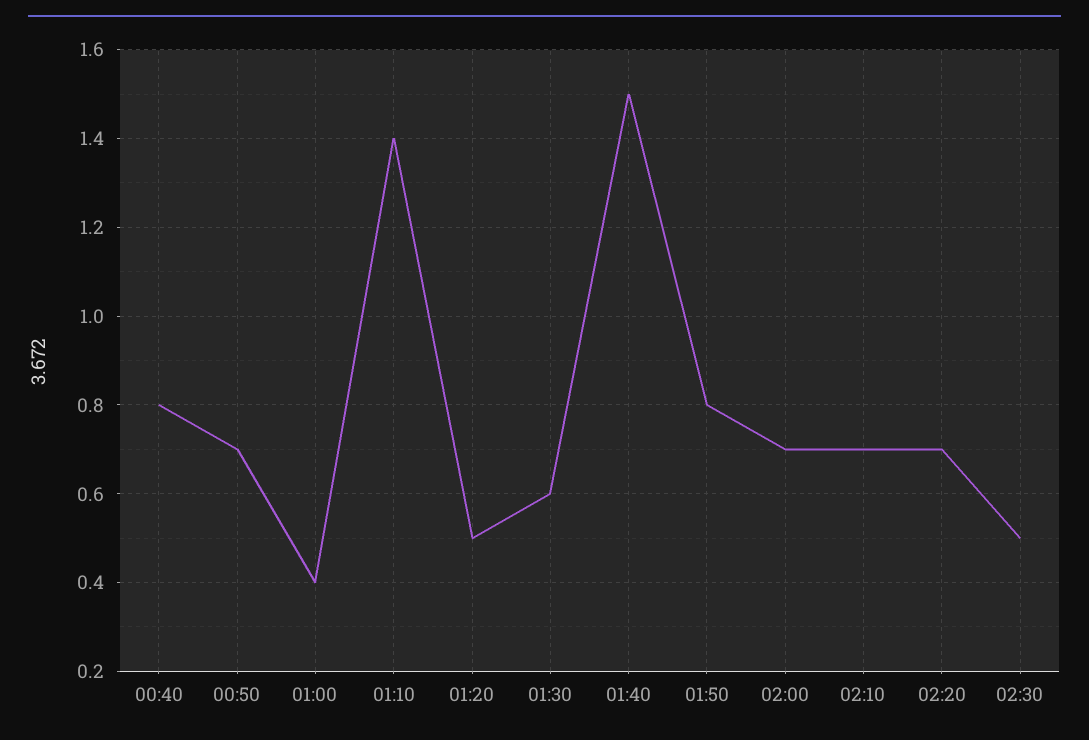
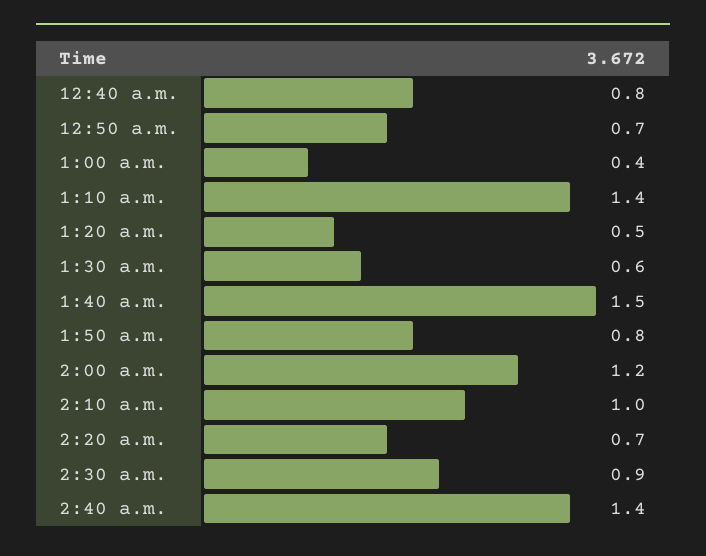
02:00: 0.7 -> 1.2
02:10: 0.7 -> 1
02:30: 0.5 -> 0.9
2:40 a.m.: none -> 1.4

